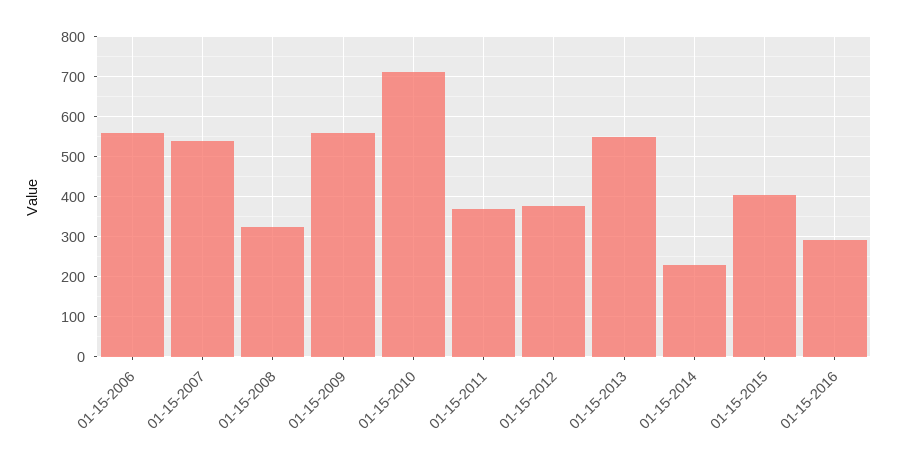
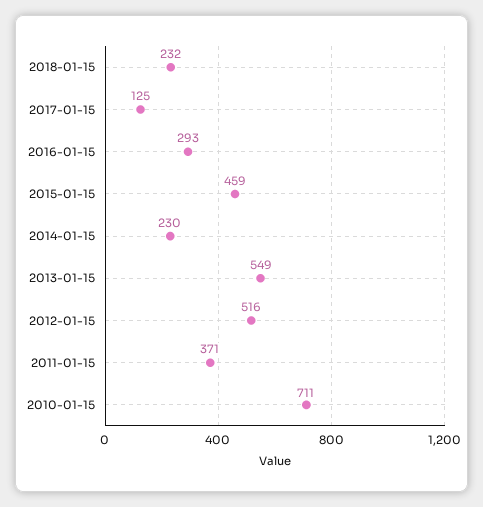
01-15-2006: 560 -> none
01-15-2007: 540 -> none
01-15-2008: 320 -> none
01-15-2009: 560 -> none
01-15-2012: 380 -> 516
01-15-2015: 400 -> 459
2018-01-15: none -> 232
2017-01-15: none -> 125

